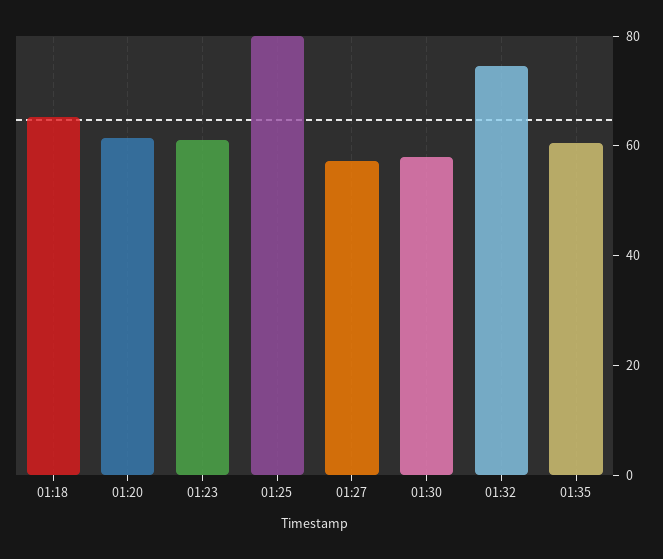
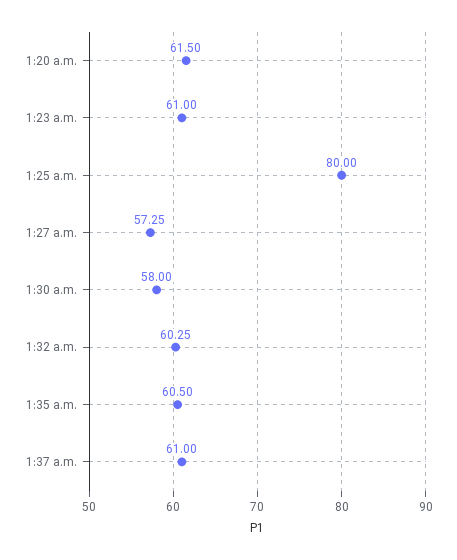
01:18: 65 -> none
01:32: 75 -> 60.25
1:37 a.m.: none -> 61

